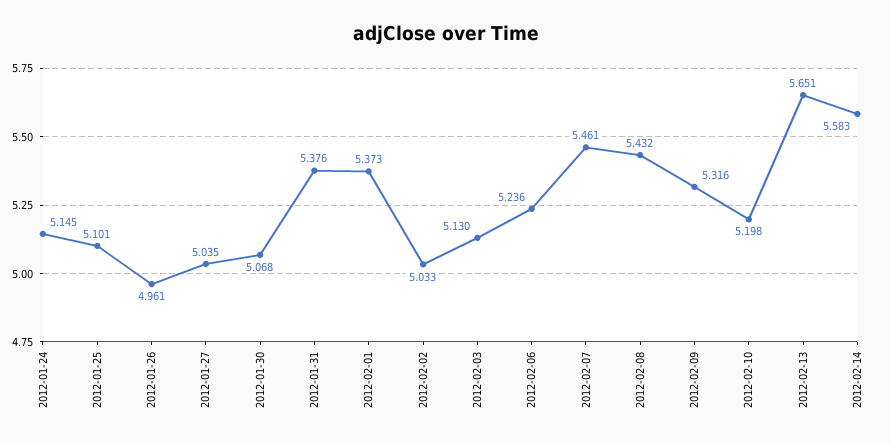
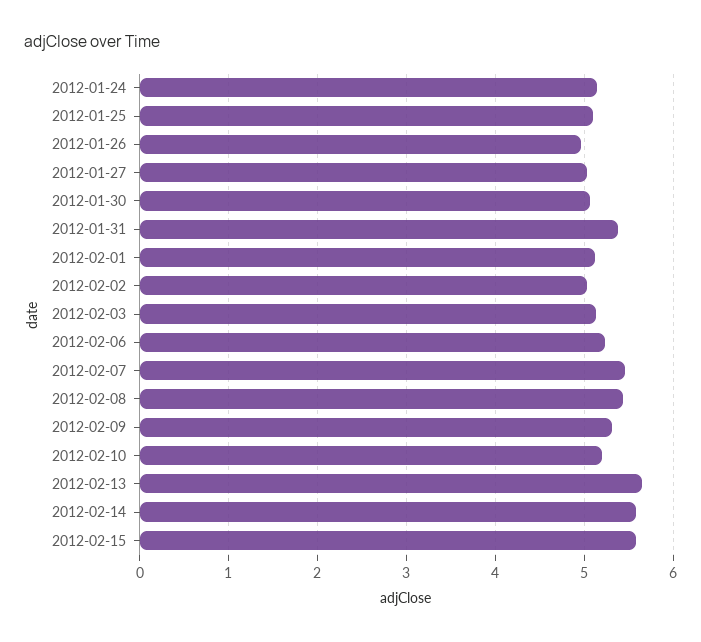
2012-02-01: 5.373 -> 5.1
2012-02-15: none -> 5.6

